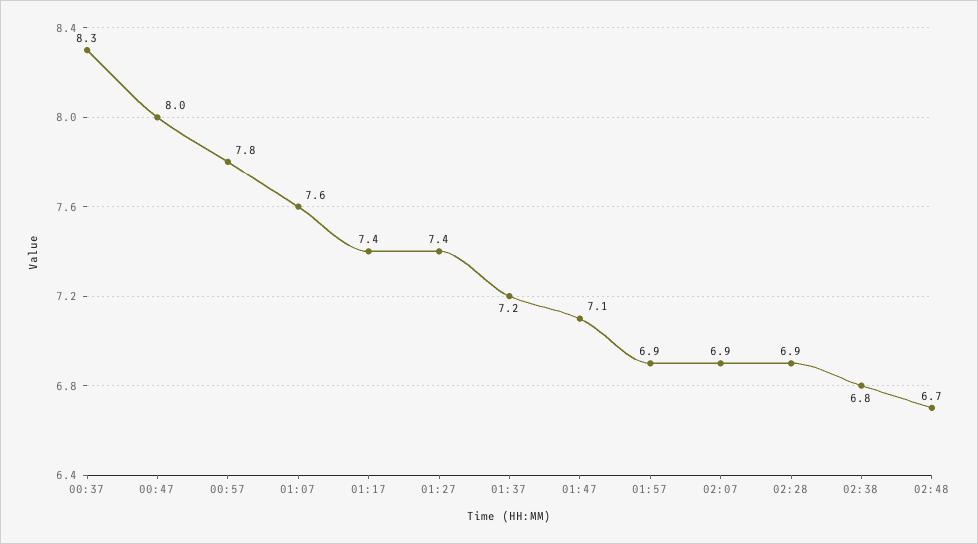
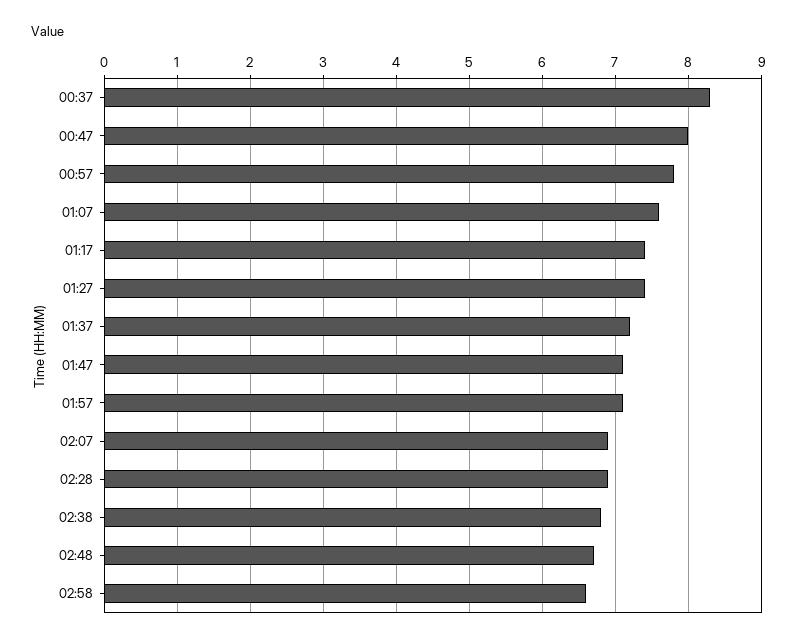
01:57: 6.9 -> 7.1
02:58: none -> 6.6

